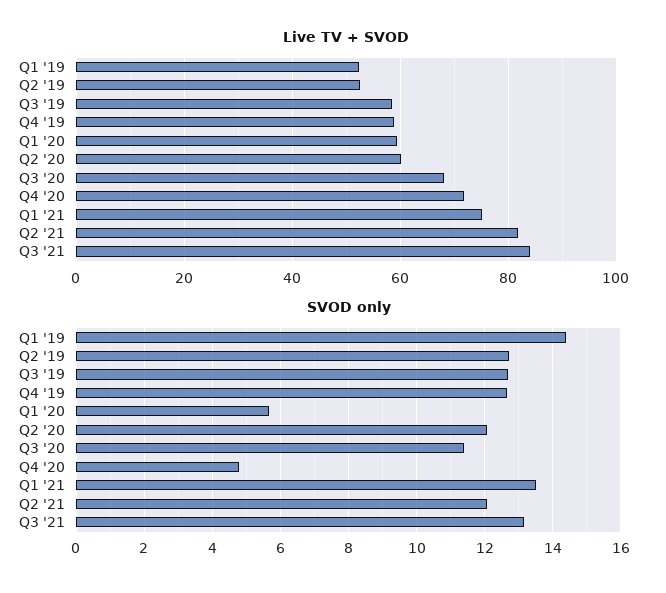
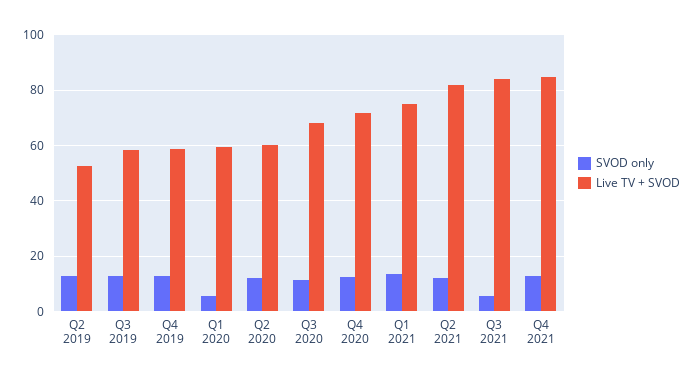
Live TV + SVOD, Q1 '19: 52 -> none
SVOD only, Q1 '19: 14.4 -> none
SVOD only, Q4 '20: 4.8 -> 12.5
SVOD only, Q3 '21: 13.2 -> 5
SVOD only, Q4 2021: none -> 12.5
Live TV + SVOD, Q4 2021: none -> 85

